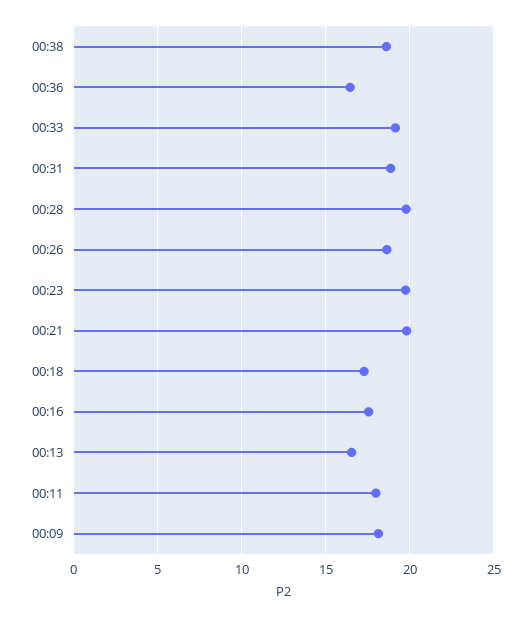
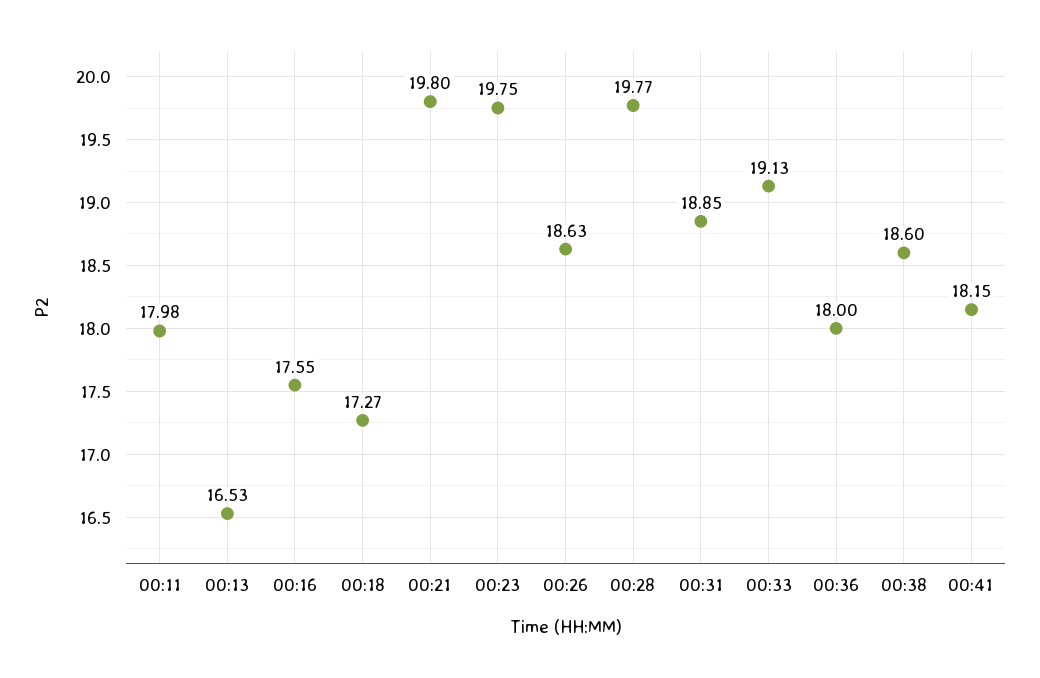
00:36: 16.5 -> 18
00:09: 18 -> none
00:41: none -> 18.15

